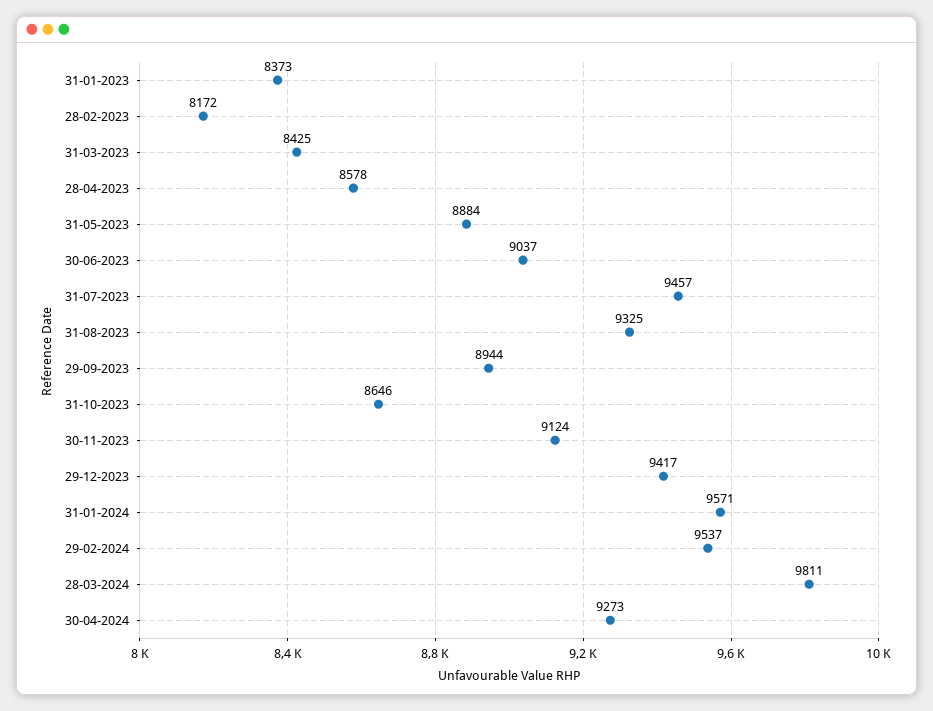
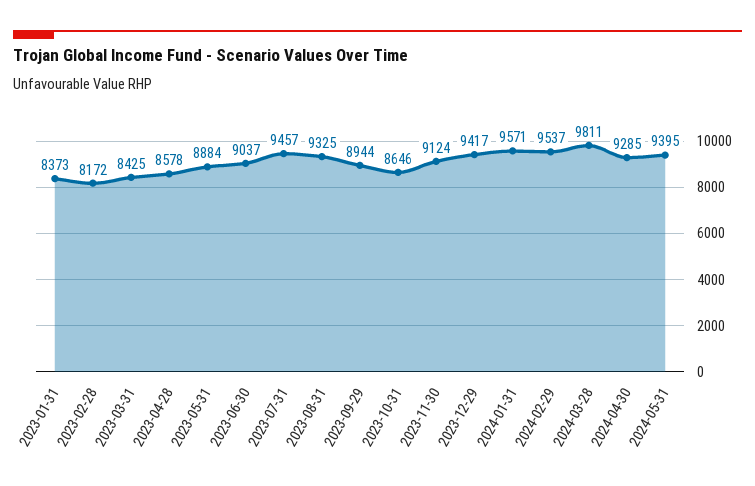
30-04-2024: 9273 -> 9285
2024-05-31: none -> 9395

